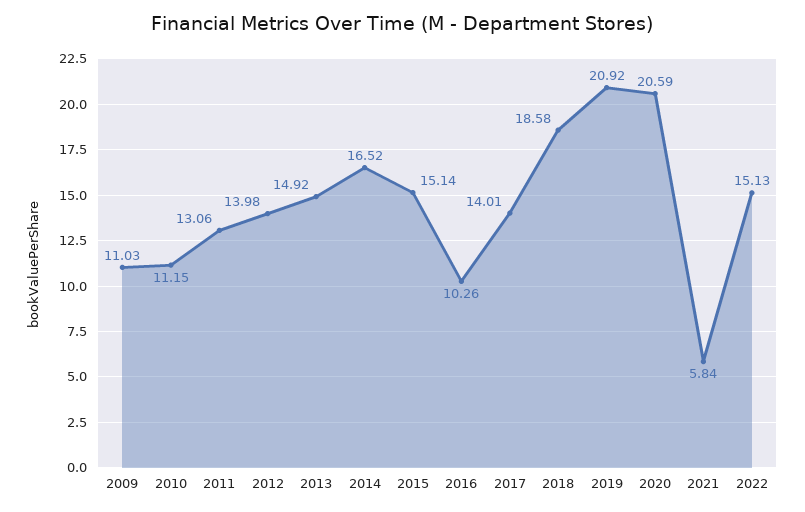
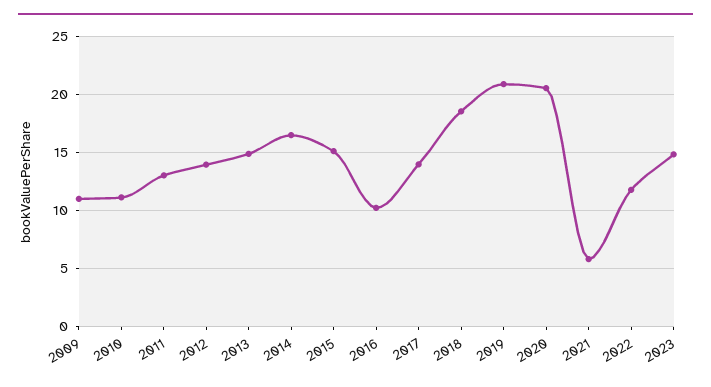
2022: 15.13 -> 12
2023: none -> 15

